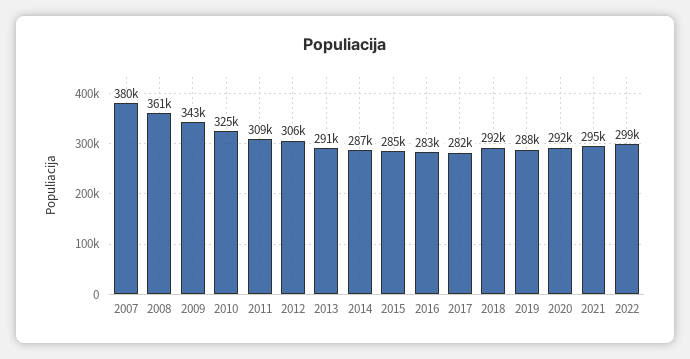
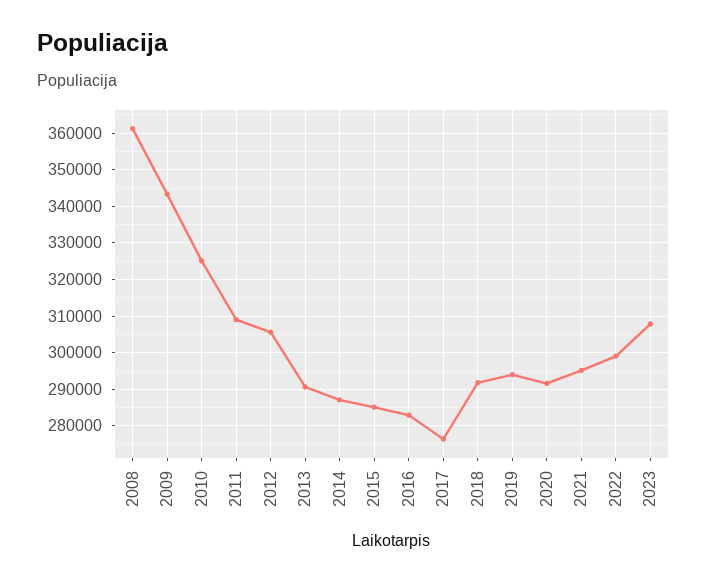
2007: 380000 -> none
2017: 282000 -> 276000
2019: 288000 -> 294000
2023: none -> 308000

